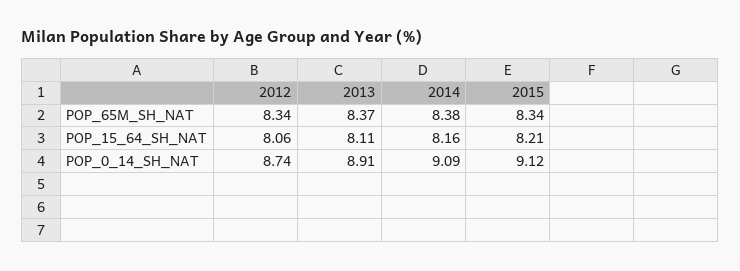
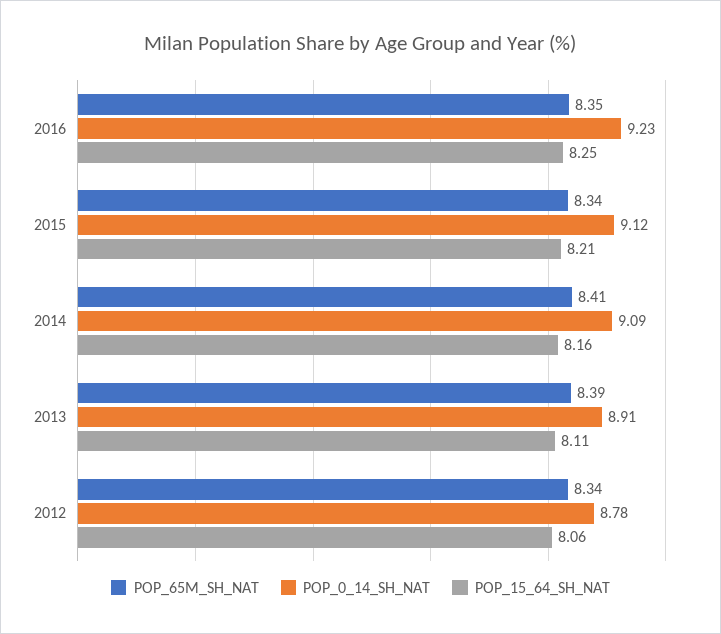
POP_65M_SH_NAT, 2013: 8.37 -> 8.39
POP_65M_SH_NAT, 2014: 8.38 -> 8.41
POP_0_14_SH_NAT, 2012: 8.74 -> 8.78
POP_65M_SH_NAT, 2016: none -> 8.35
POP_0_14_SH_NAT, 2016: none -> 9.23
POP_15_64_SH_NAT, 2016: none -> 8.25

